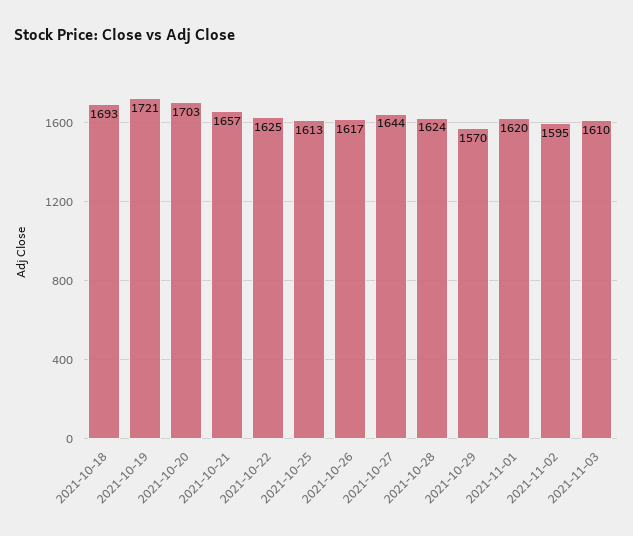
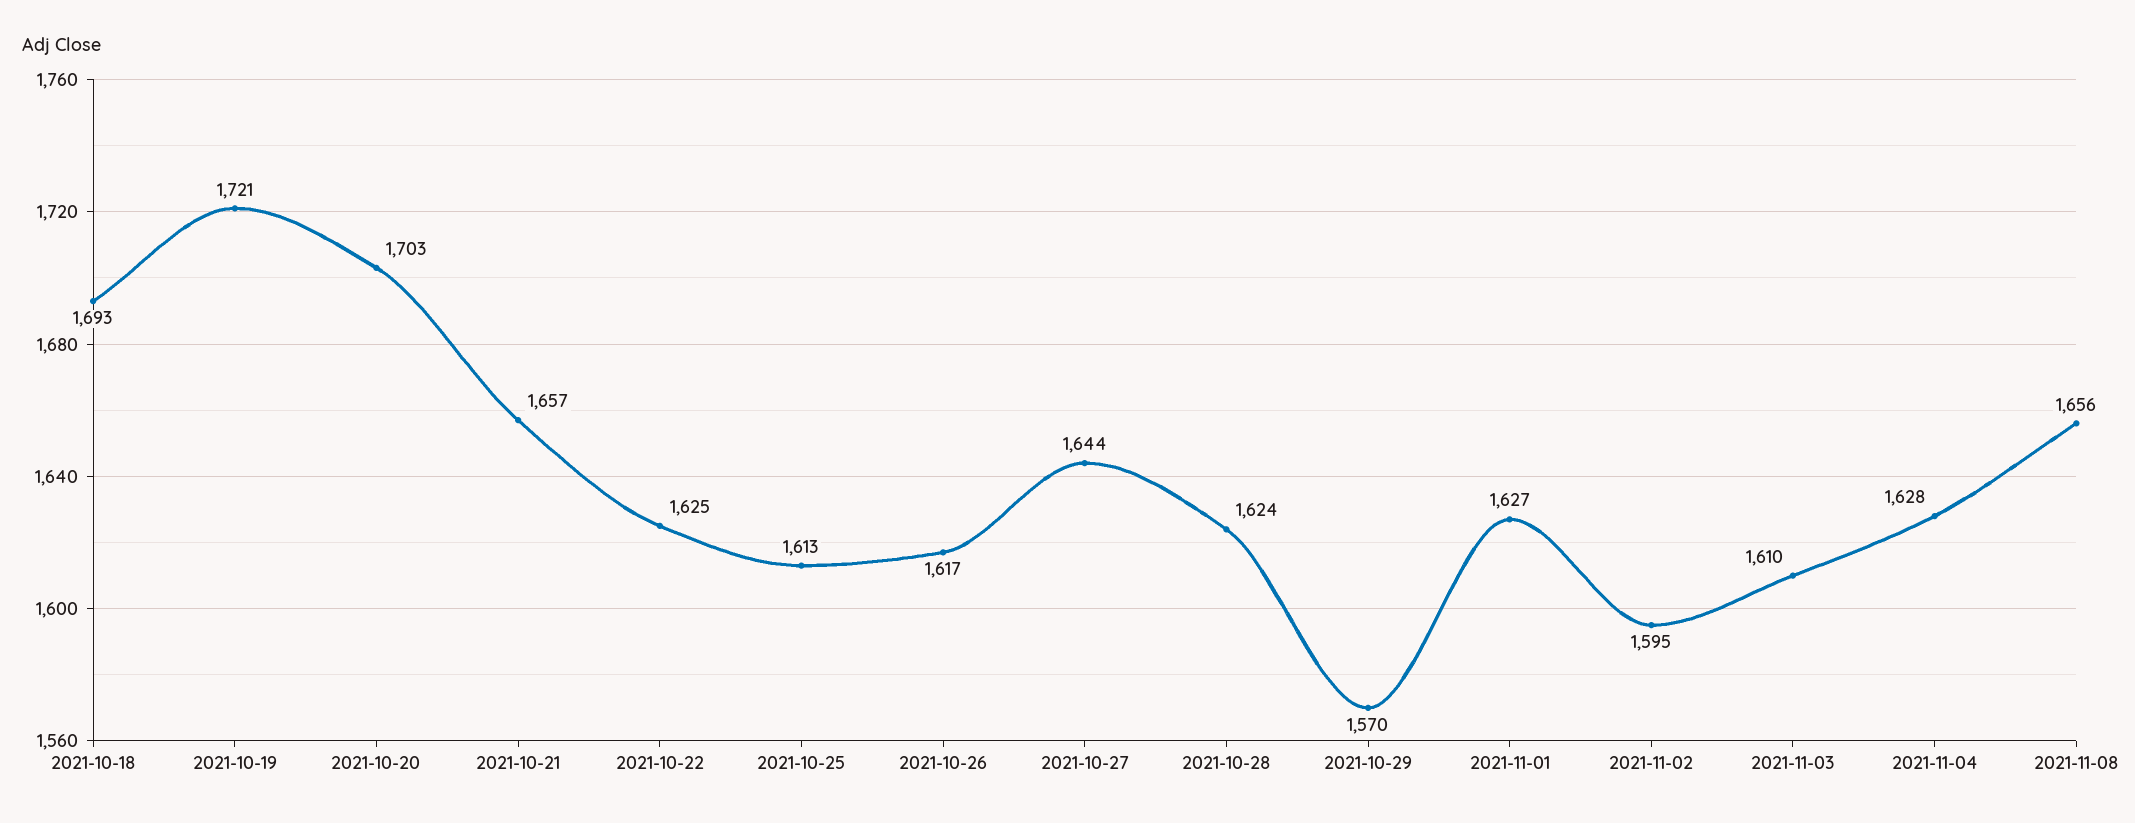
2021-11-01: 1620 -> 1627
2021-11-04: none -> 1628
2021-11-08: none -> 1656

